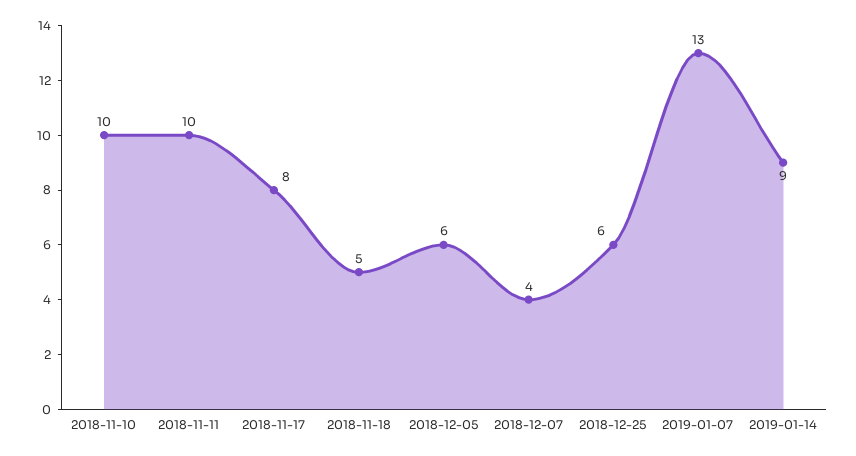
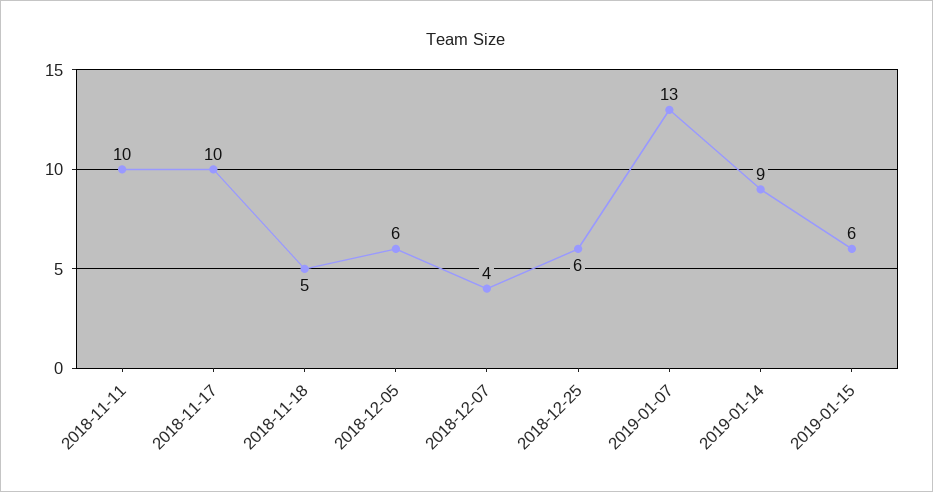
2018-11-10: 10 -> none
2018-11-17: 8 -> 10
2019-01-15: none -> 6

